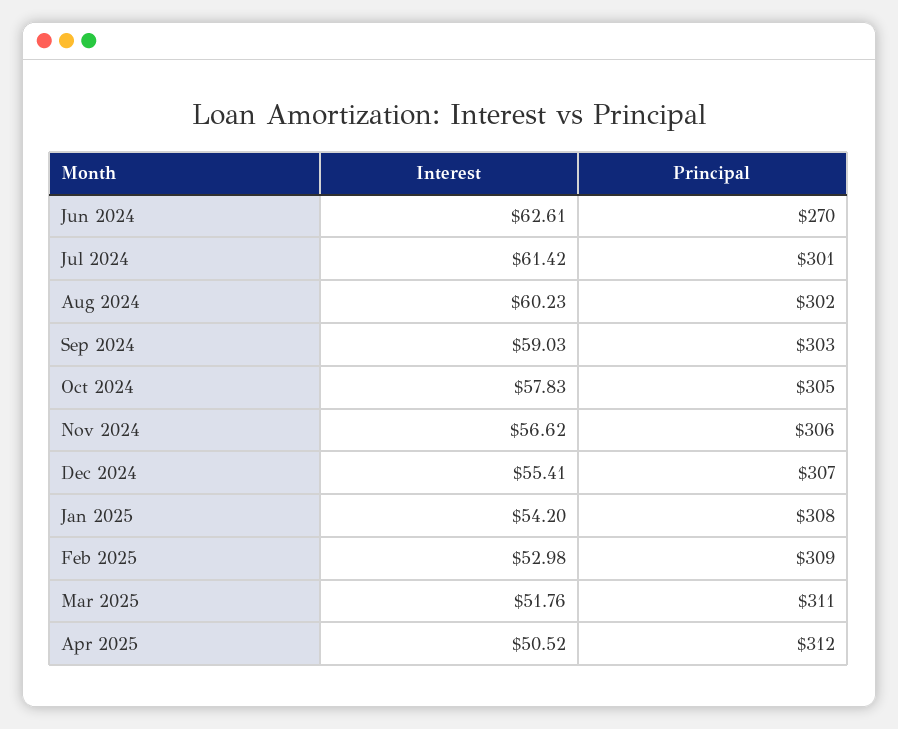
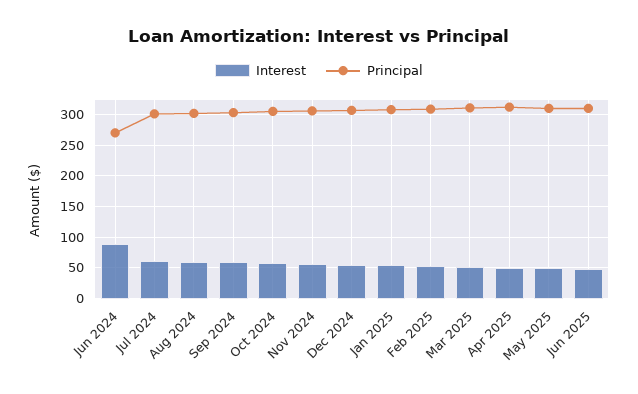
Interest, Jun 2024: 62.61 -> 90
Interest, May 2025: none -> 50
Principal, May 2025: none -> 310
Interest, Jun 2025: none -> 50
Principal, Jun 2025: none -> 310

